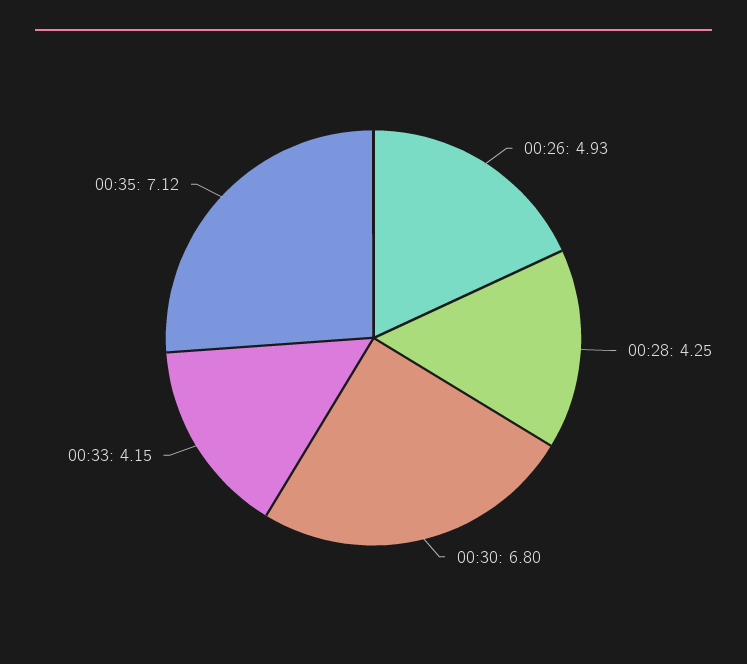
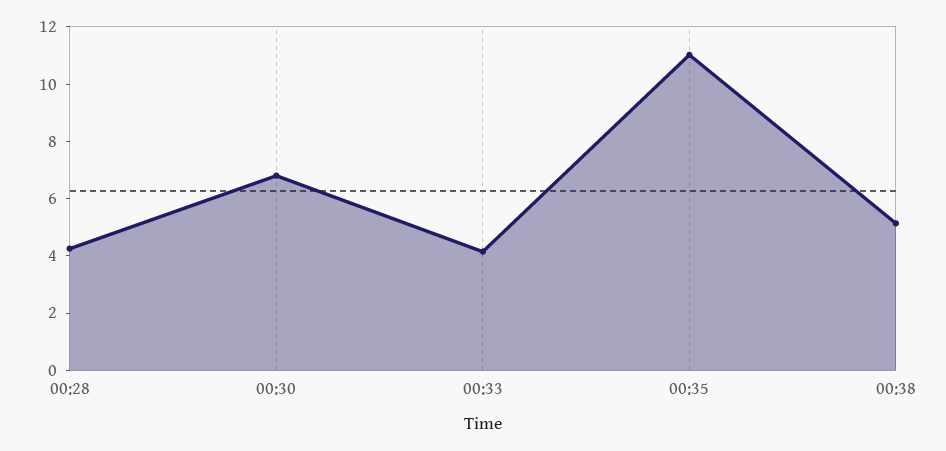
00:26: 4.93 -> none
00:35: 7.12 -> 11
00:38: none -> 5

